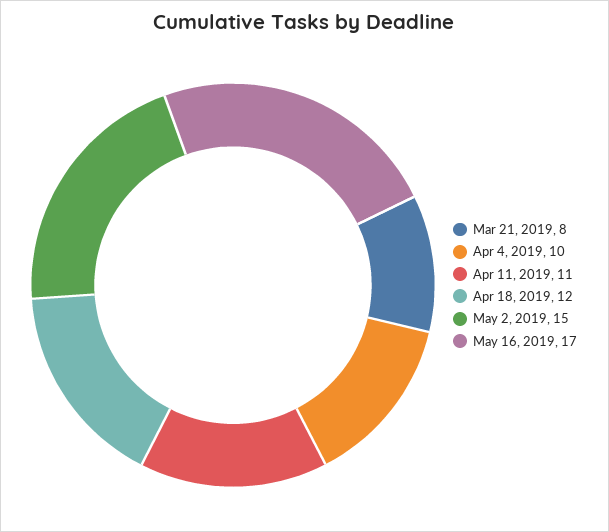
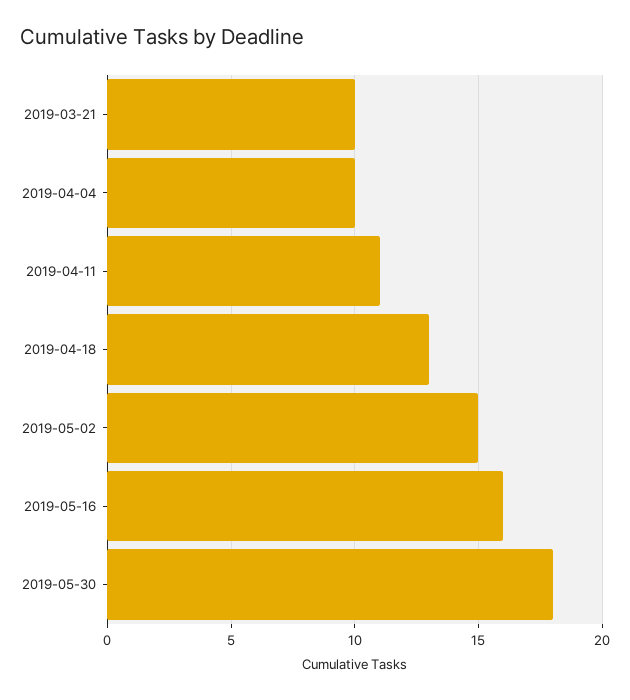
Mar 21, 2019: 8 -> 10
Apr 18, 2019: 12 -> 13
May 16, 2019: 17 -> 16
2019-05-30: none -> 18

